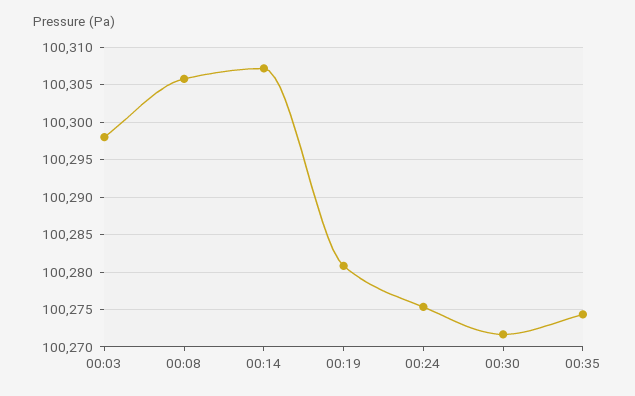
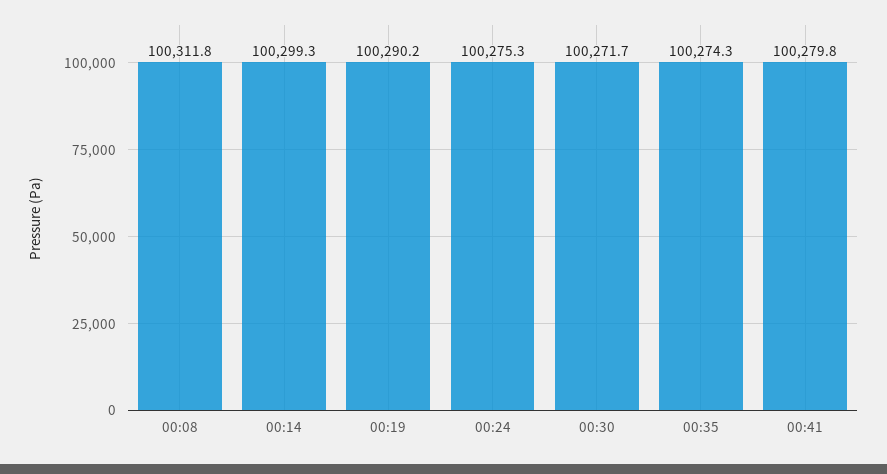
00:03: 100298 -> none
00:08: 100306 -> 100311.8
00:14: 100307 -> 100299.3
00:19: 100281 -> 100290.2
00:41: none -> 100279.8

